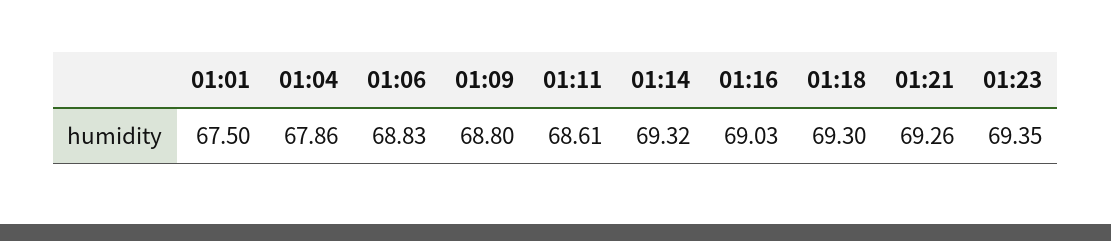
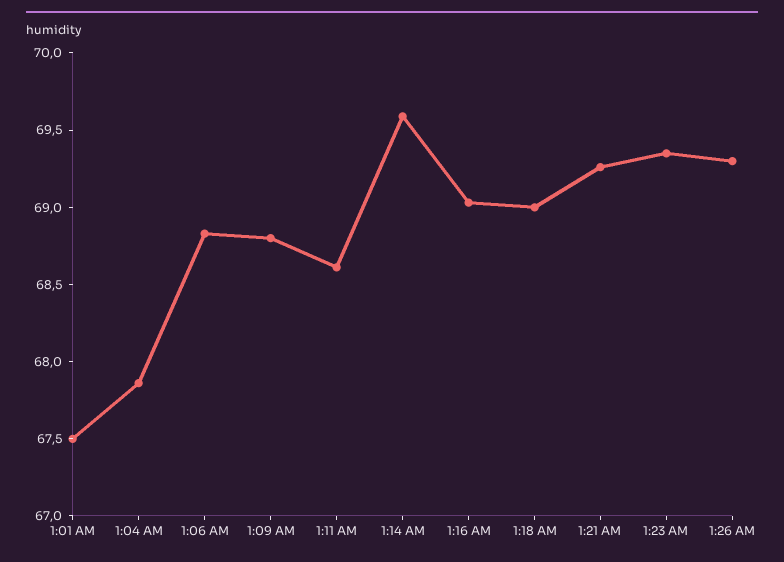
01:14: 69.32 -> 69.6
01:18: 69.3 -> 69
1:26 AM: none -> 69.3

